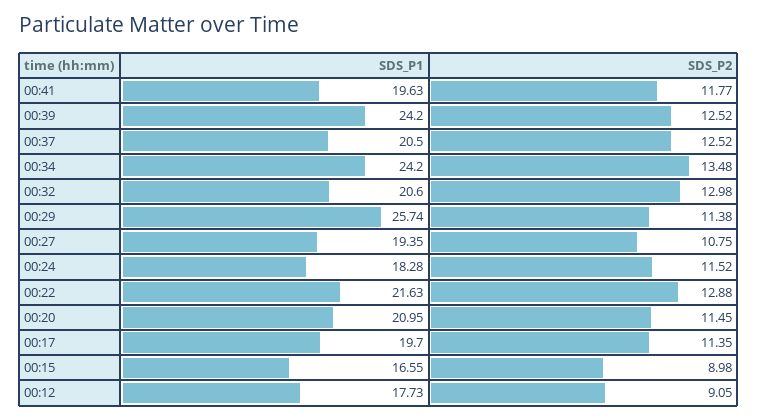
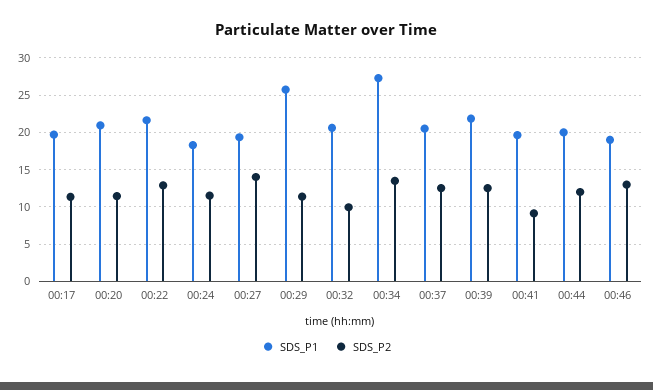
SDS_P2, 00:41: 11.77 -> 9
SDS_P1, 00:39: 24.2 -> 22
SDS_P1, 00:34: 24.2 -> 27
SDS_P2, 00:32: 12.98 -> 10
SDS_P2, 00:27: 10.75 -> 14
SDS_P1, 00:15: 16.55 -> none
SDS_P2, 00:15: 8.98 -> none
SDS_P1, 00:12: 17.73 -> none
SDS_P2, 00:12: 9.05 -> none
SDS_P1, 00:44: none -> 20
SDS_P2, 00:44: none -> 12
SDS_P1, 00:46: none -> 19
SDS_P2, 00:46: none -> 13

